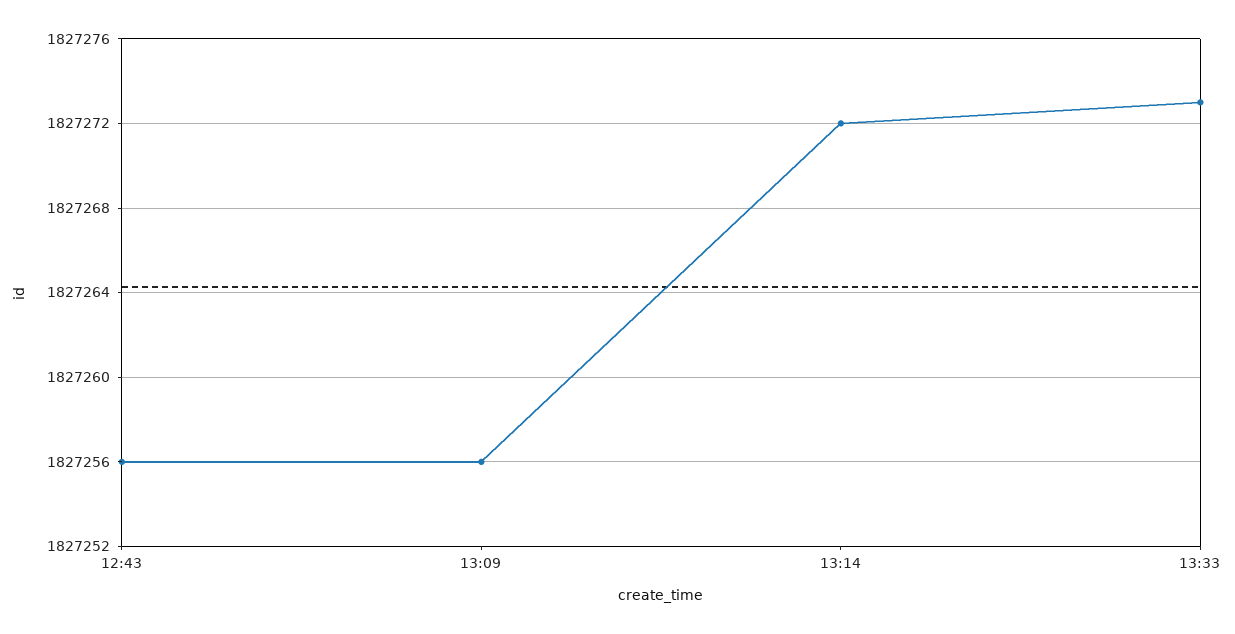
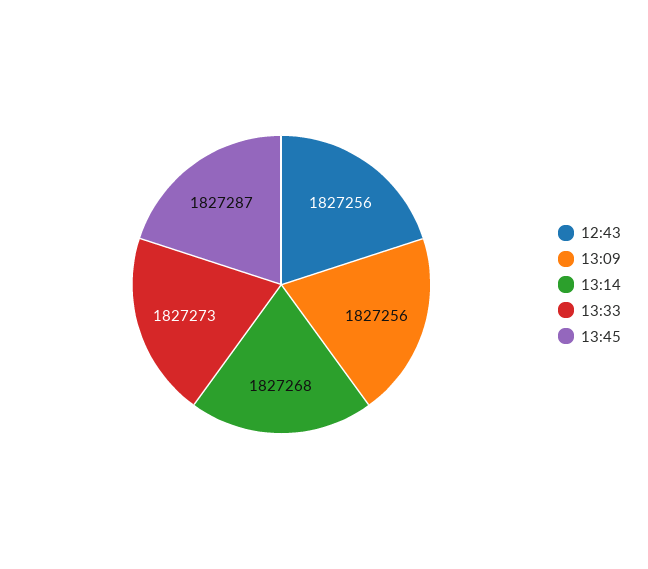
13:14: 1827272 -> 1827268
13:45: none -> 1827287

